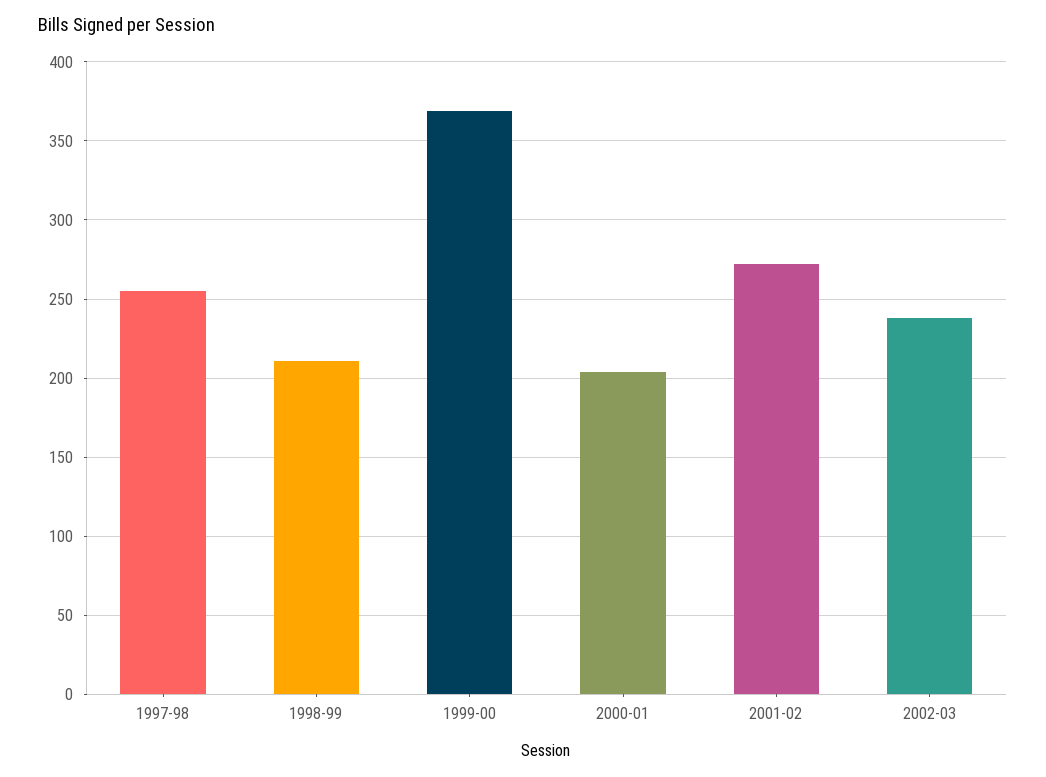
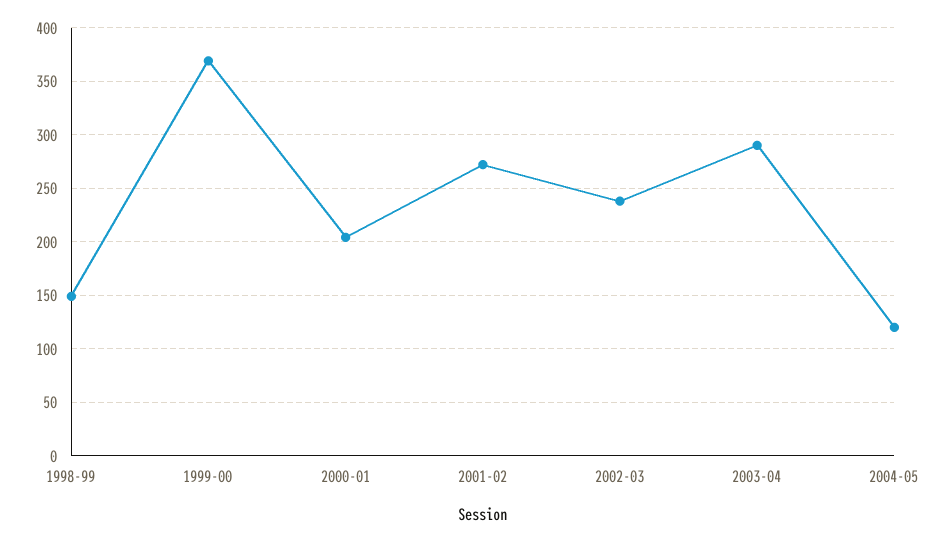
1997-98: 255 -> none
1998-99: 210 -> 150
2003-04: none -> 290
2004-05: none -> 120

